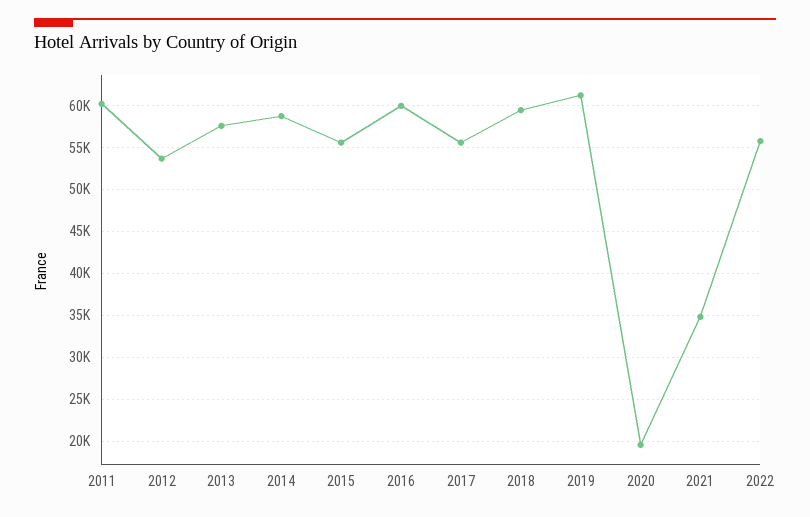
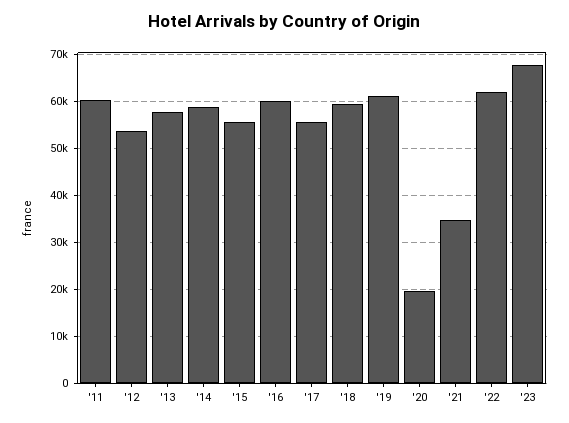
2022: 56000 -> 62000
'23: none -> 68000

